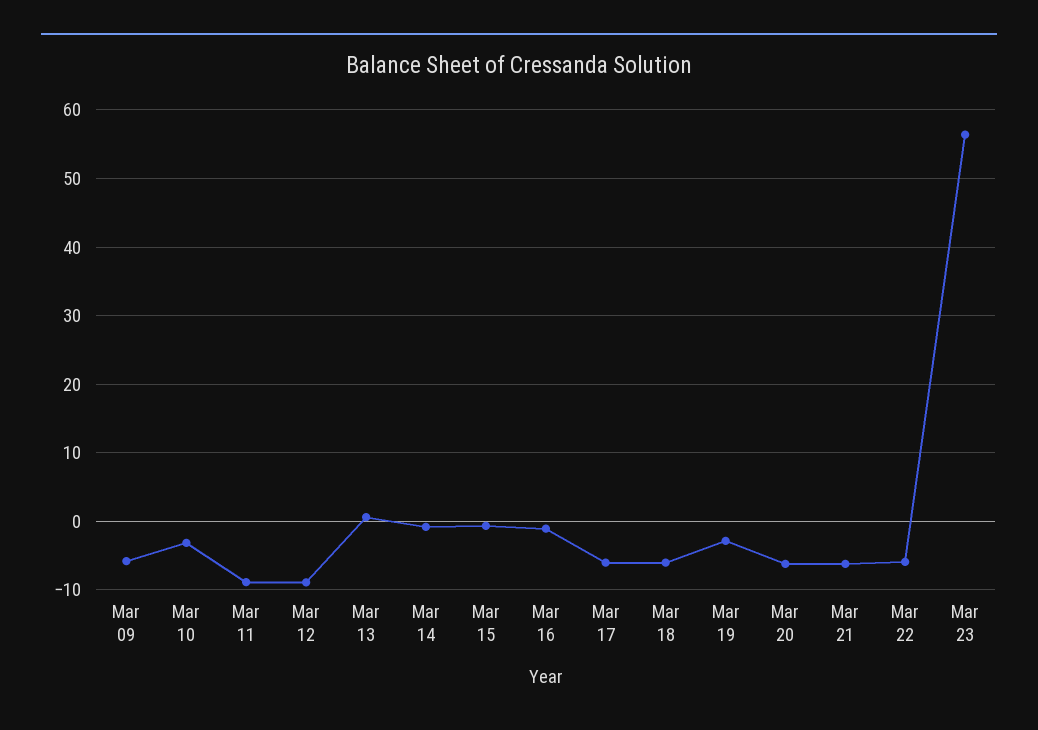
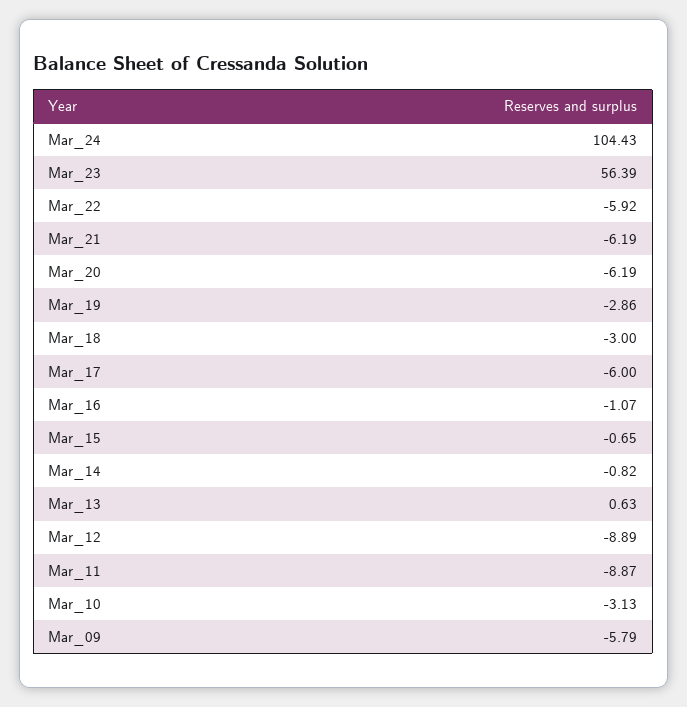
Mar 18: -6 -> -3
Mar_24: none -> 104.43

